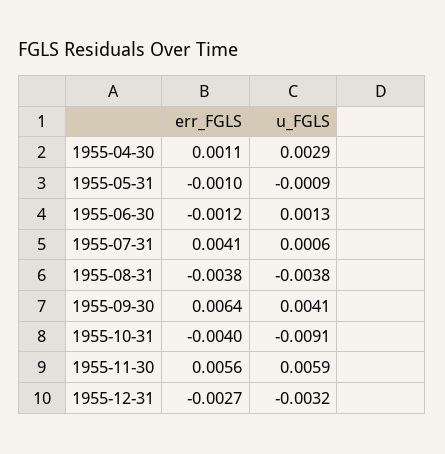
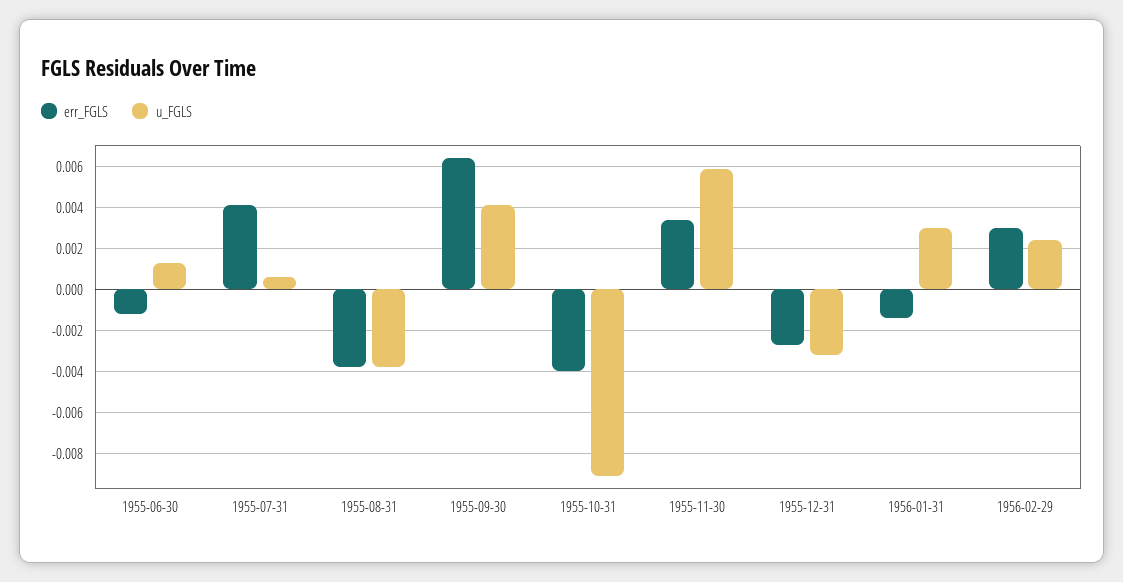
err_FGLS, 1955-04-30: 0.0011 -> none
u_FGLS, 1955-04-30: 0.0029 -> none
err_FGLS, 1955-05-31: -0.001 -> none
u_FGLS, 1955-05-31: -0.0009 -> none
err_FGLS, 1955-11-30: 0.0056 -> 0.0035
err_FGLS, 1956-01-31: none -> -0.0015
u_FGLS, 1956-01-31: none -> 0.003
err_FGLS, 1956-02-29: none -> 0.003
u_FGLS, 1956-02-29: none -> 0.0025

